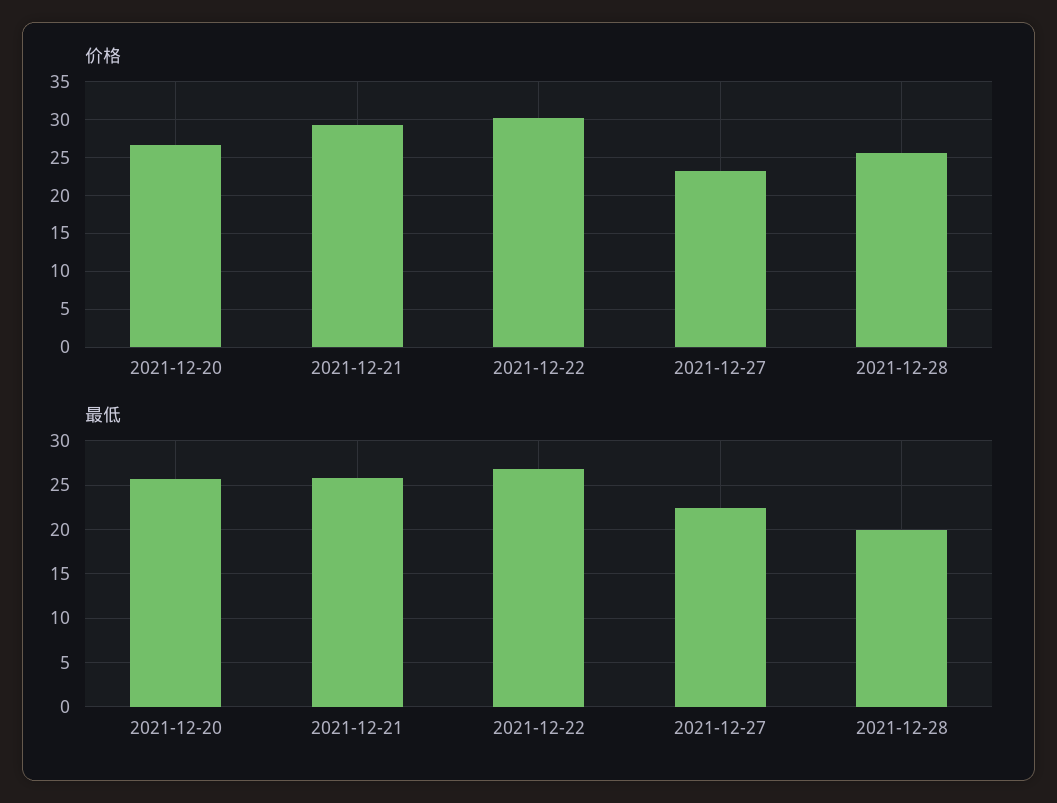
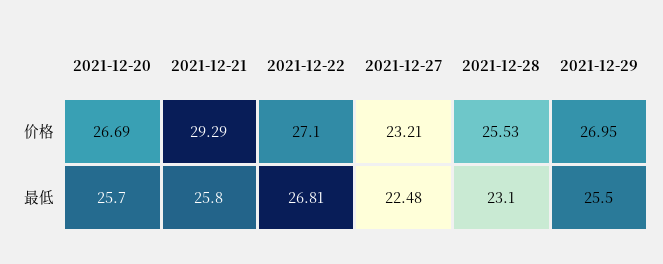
价格, 2021-12-22: 30 -> 27.1
最低, 2021-12-28: 20 -> 23.1
价格, 2021-12-29: none -> 26.95
最低, 2021-12-29: none -> 25.5

